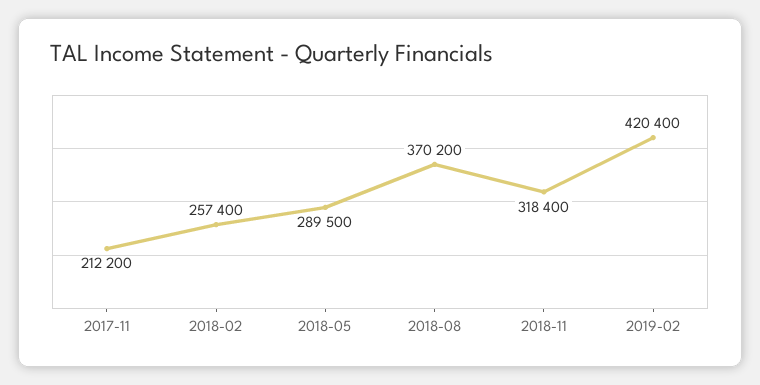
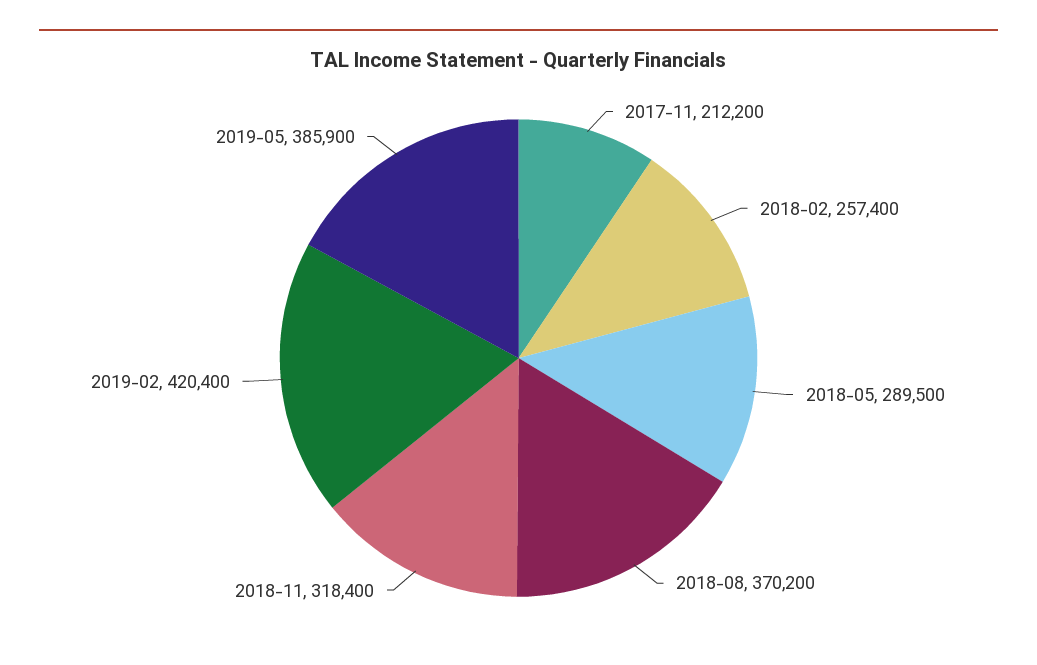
2019-05: none -> 385900

